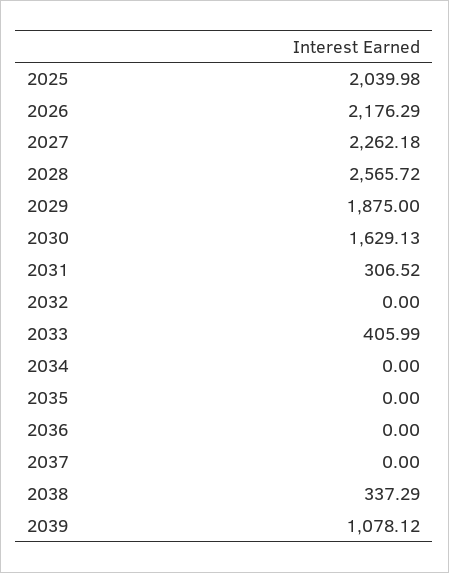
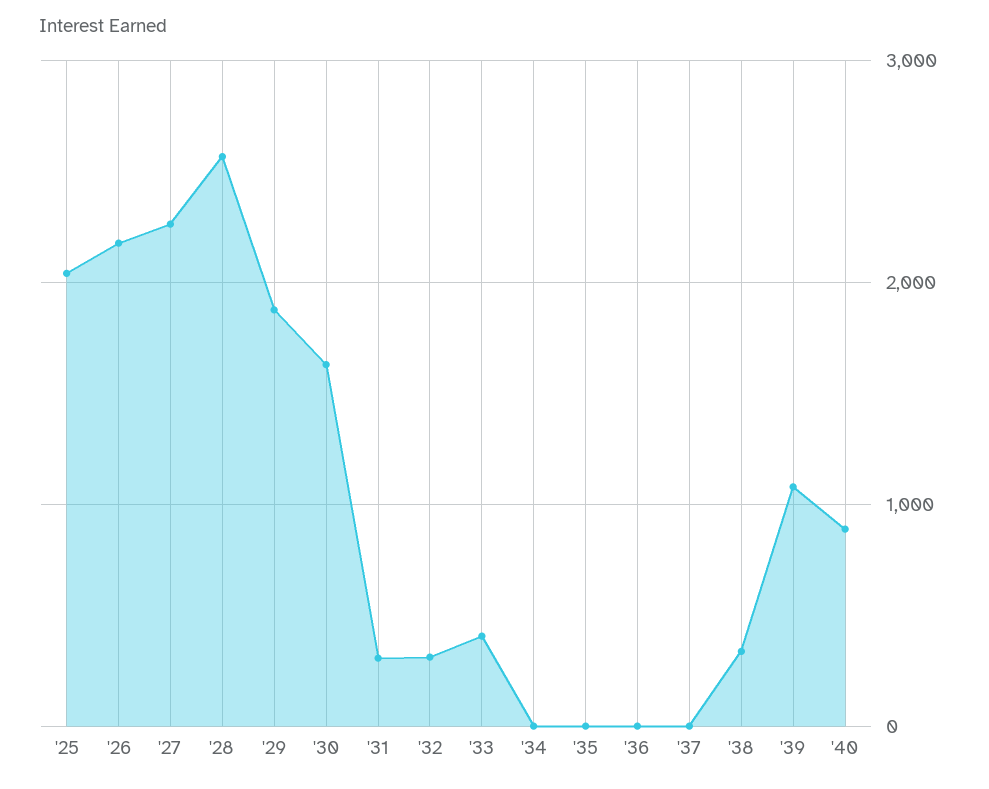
2032: 0 -> 300
'40: none -> 900

